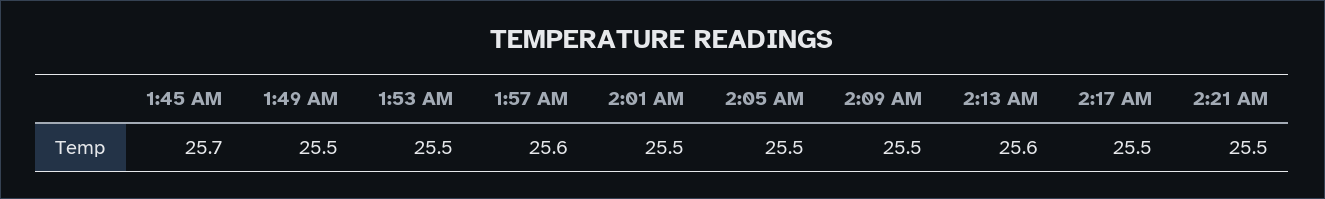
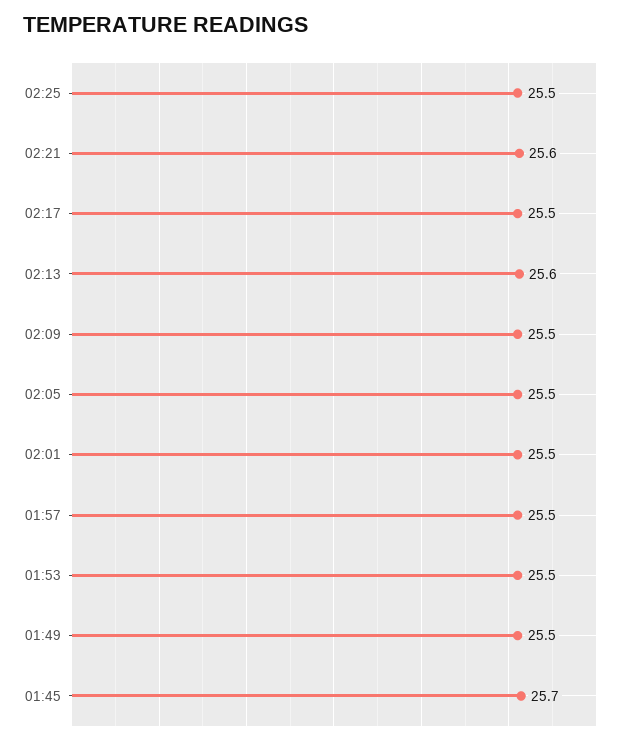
1:57 AM: 25.6 -> 25.5
2:21 AM: 25.5 -> 25.6
02:25: none -> 25.5

